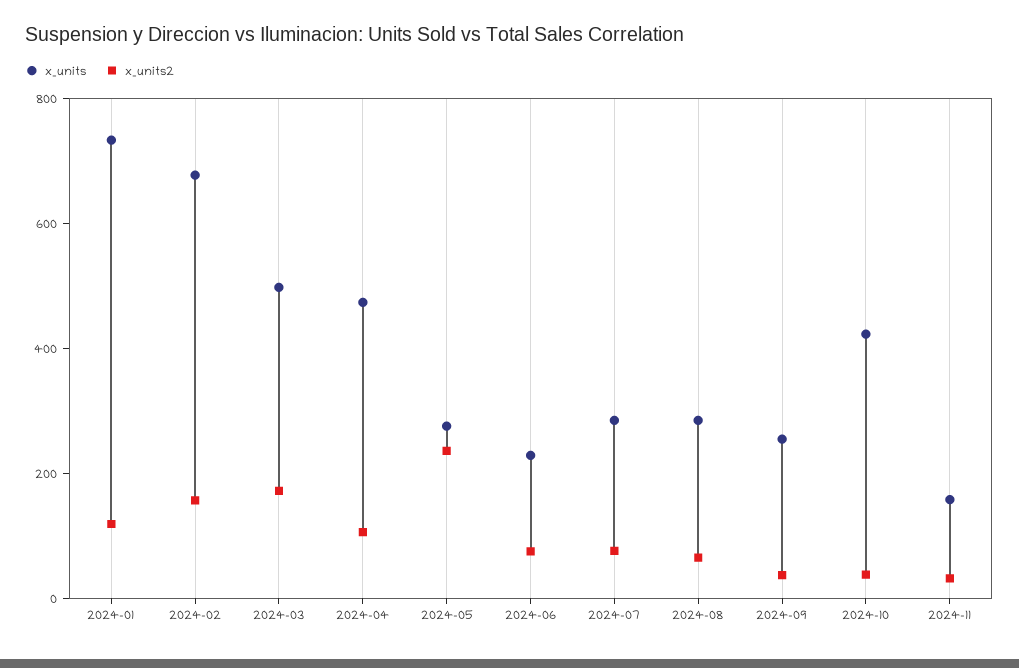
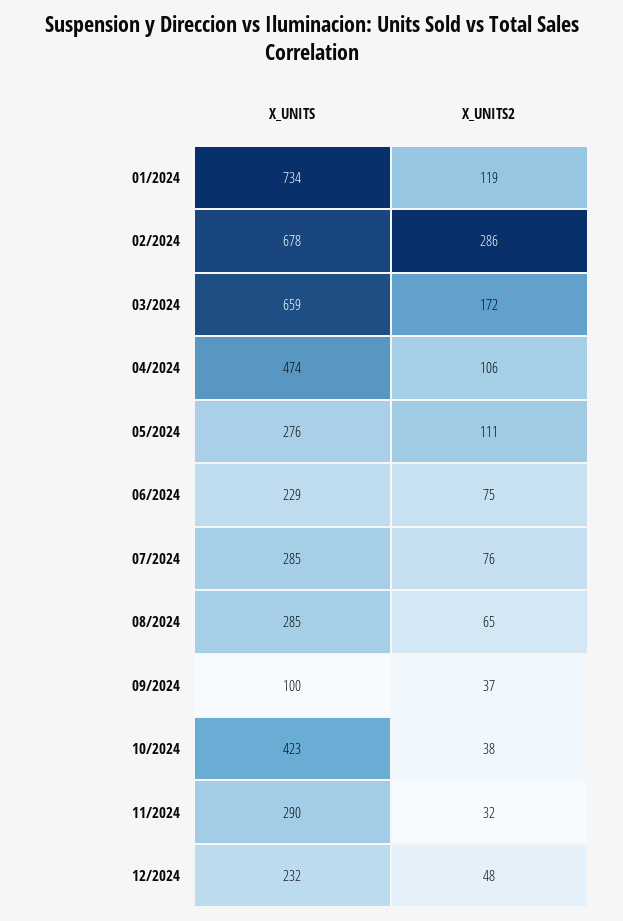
x_units2, 2024-02: 150 -> 286
x_units, 2024-03: 500 -> 659
x_units2, 2024-05: 250 -> 111
x_units, 2024-09: 250 -> 100
x_units, 2024-11: 150 -> 290
x_units, 12/2024: none -> 232
x_units2, 12/2024: none -> 48

